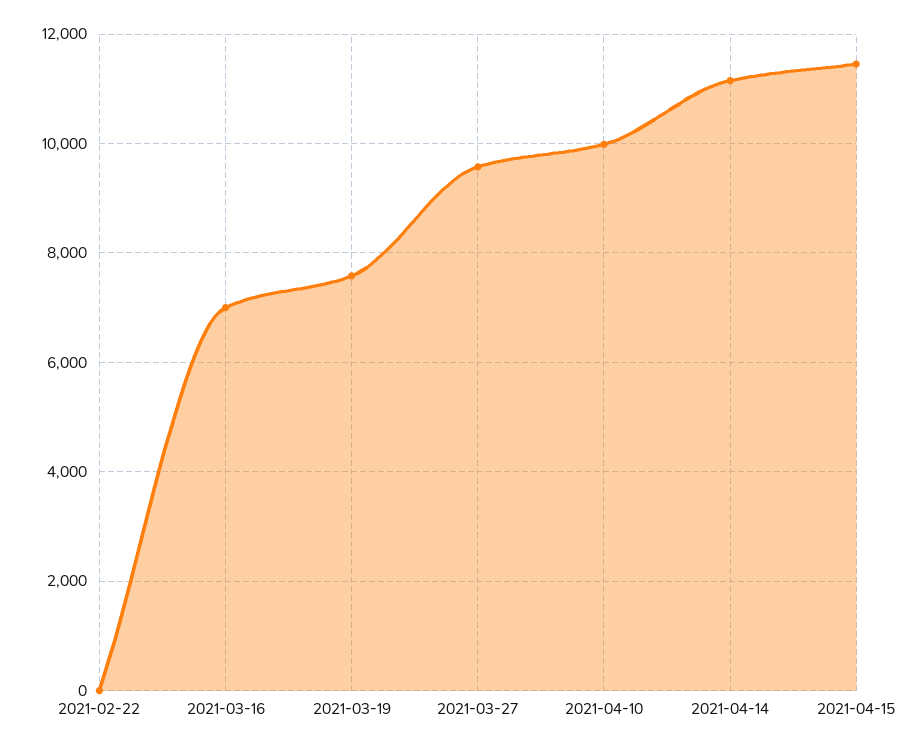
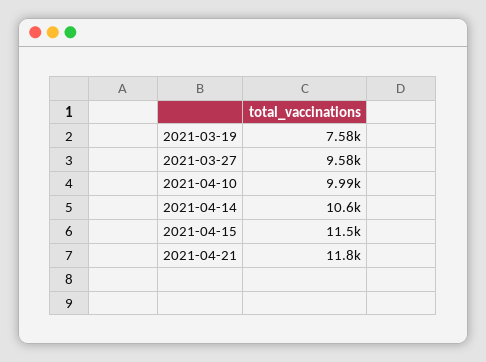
2021-02-22: 0 -> none
2021-03-16: 7000 -> none
2021-04-14: 11200 -> 10600
2021-04-21: none -> 11800

